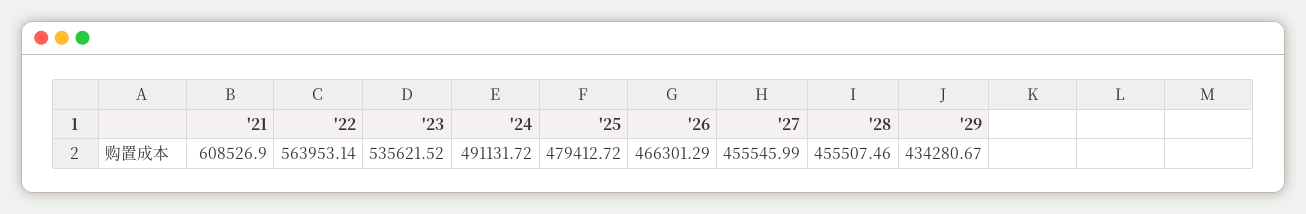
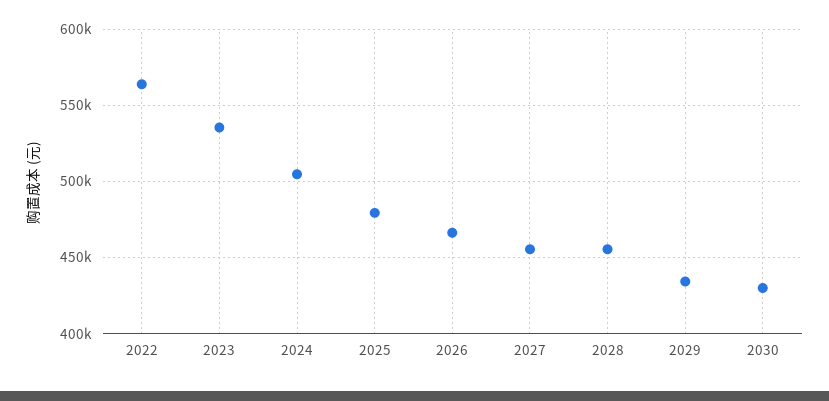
'21: 608526.9 -> none
'24: 491131.72 -> 505000
2030: none -> 430000

